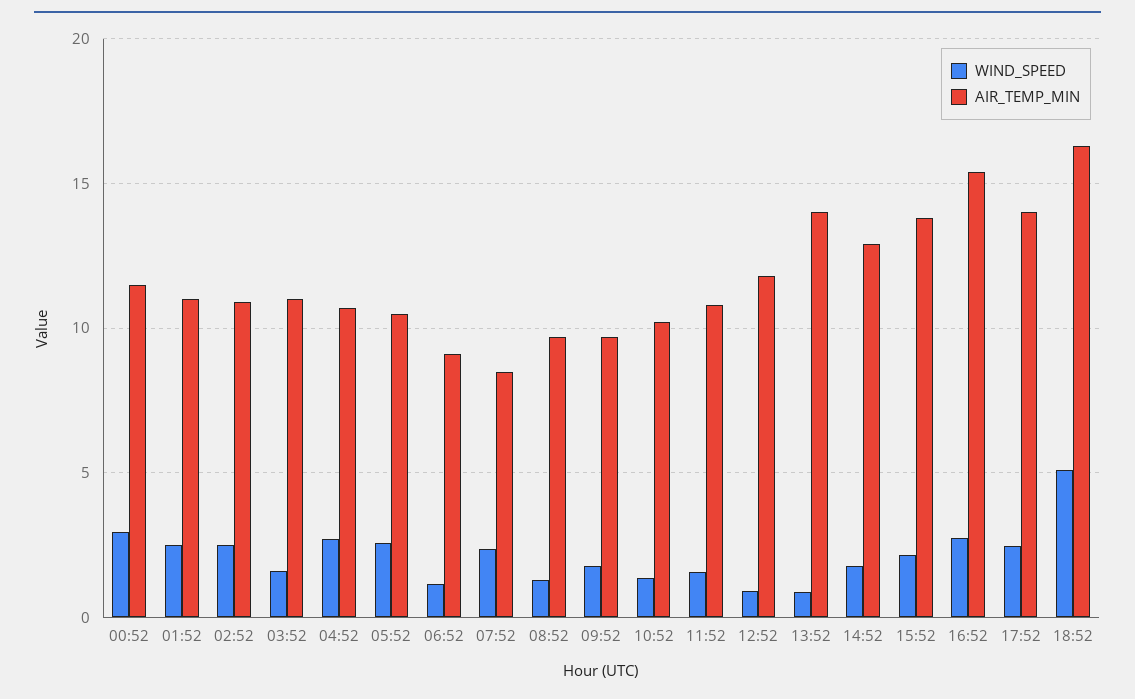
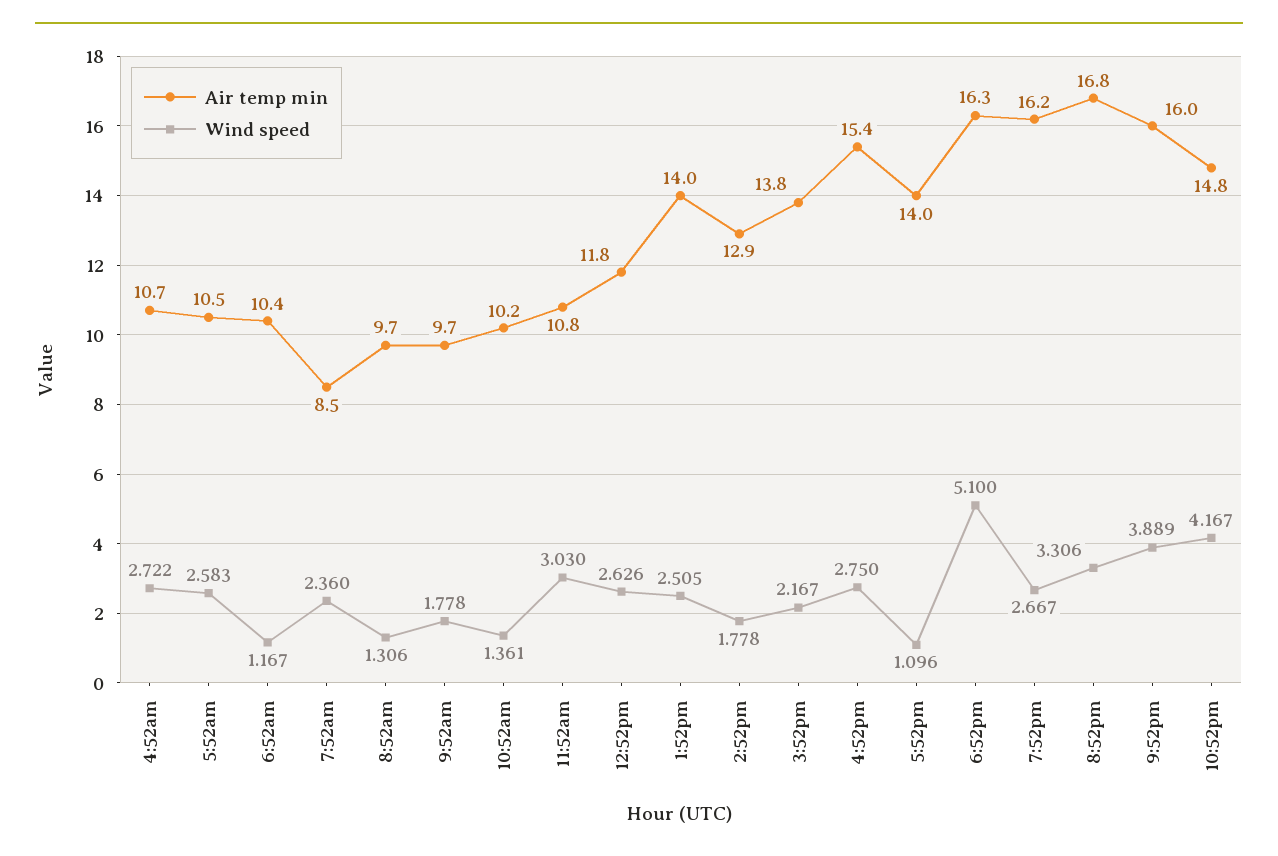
WIND_SPEED, 00:52: 3 -> none
AIR_TEMP_MIN, 00:52: 11.5 -> none
WIND_SPEED, 01:52: 2.5 -> none
AIR_TEMP_MIN, 01:52: 11 -> none
WIND_SPEED, 02:52: 2.5 -> none
AIR_TEMP_MIN, 02:52: 11 -> none
WIND_SPEED, 03:52: 1.5 -> none
AIR_TEMP_MIN, 03:52: 11 -> none
AIR_TEMP_MIN, 06:52: 9 -> 10.4
WIND_SPEED, 11:52: 1.5 -> 3.03
WIND_SPEED, 12:52: 1 -> 2.626
WIND_SPEED, 13:52: 1 -> 2.505
WIND_SPEED, 17:52: 2.5 -> 1.096
AIR_TEMP_MIN, 7:52pm: none -> 16.2
WIND_SPEED, 7:52pm: none -> 2.667
AIR_TEMP_MIN, 8:52pm: none -> 16.8
WIND_SPEED, 8:52pm: none -> 3.306
AIR_TEMP_MIN, 9:52pm: none -> 16
WIND_SPEED, 9:52pm: none -> 3.889
AIR_TEMP_MIN, 10:52pm: none -> 14.8
WIND_SPEED, 10:52pm: none -> 4.167

